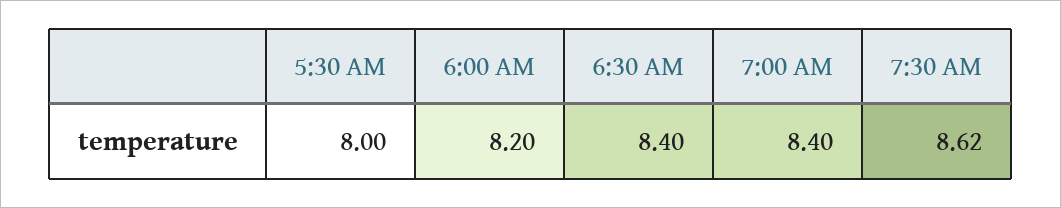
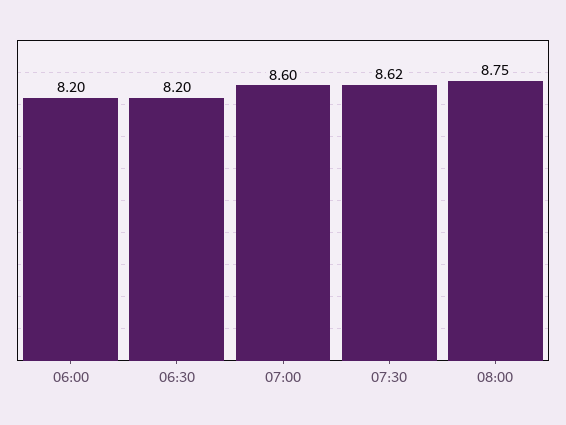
5:30 AM: 8 -> none
6:30 AM: 8.4 -> 8.2
7:00 AM: 8.4 -> 8.6
08:00: none -> 8.75

